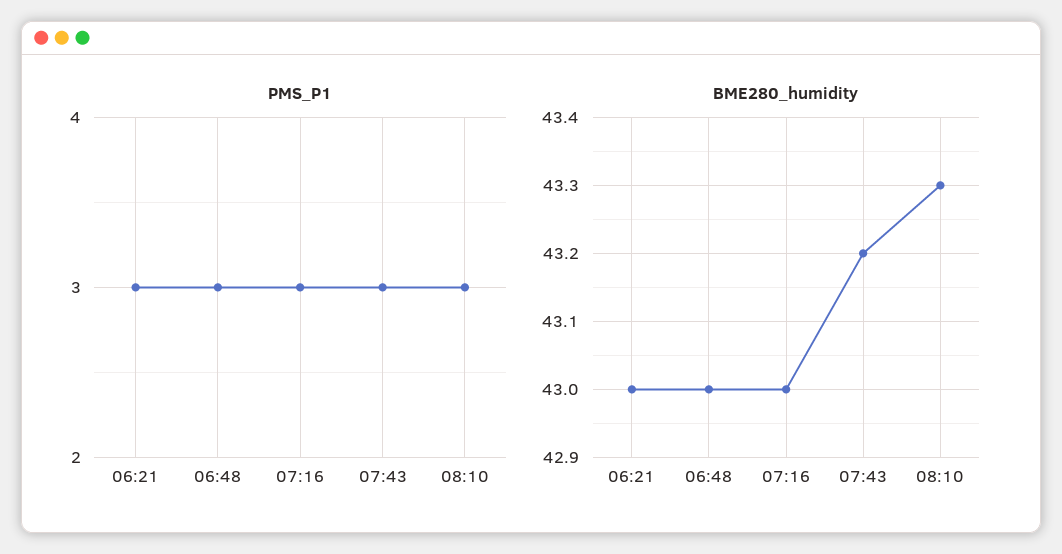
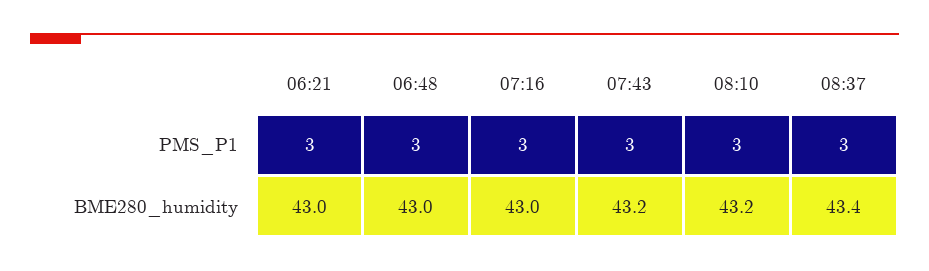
BME280_humidity, 08:10: 43.3 -> 43.2
PMS_P1, 08:37: none -> 3
BME280_humidity, 08:37: none -> 43.4

